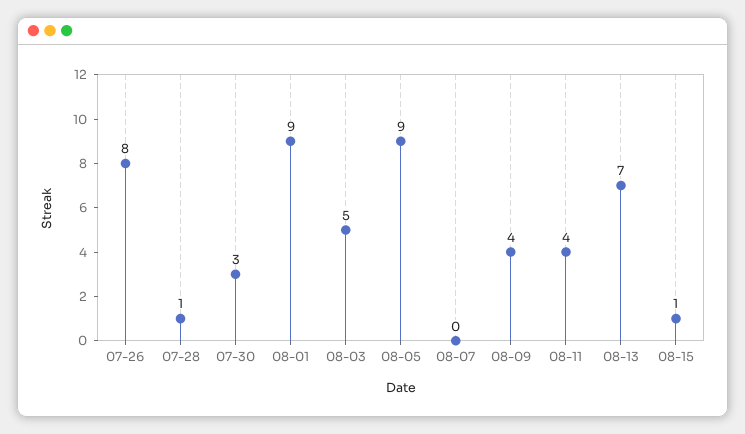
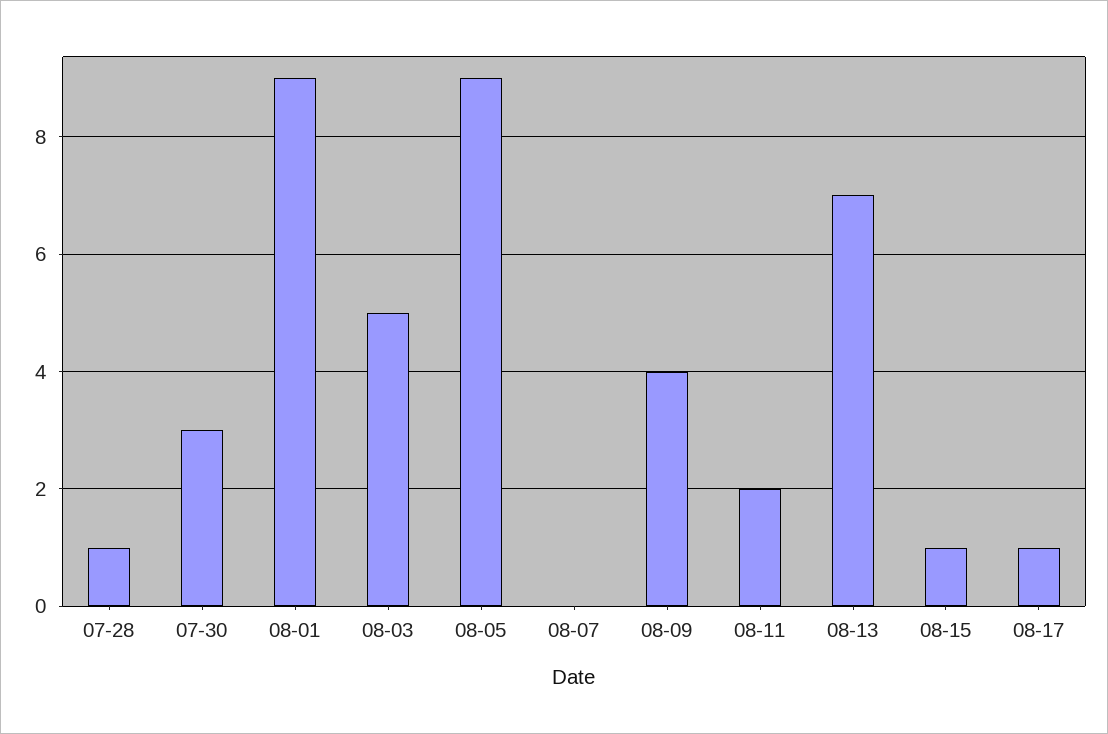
07-26: 8 -> none
08-11: 4 -> 2
08-17: none -> 1

